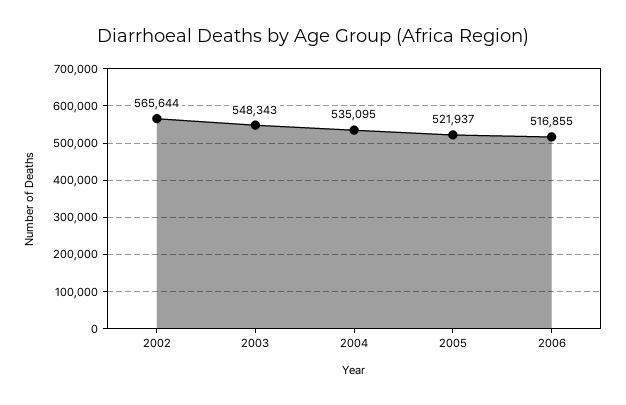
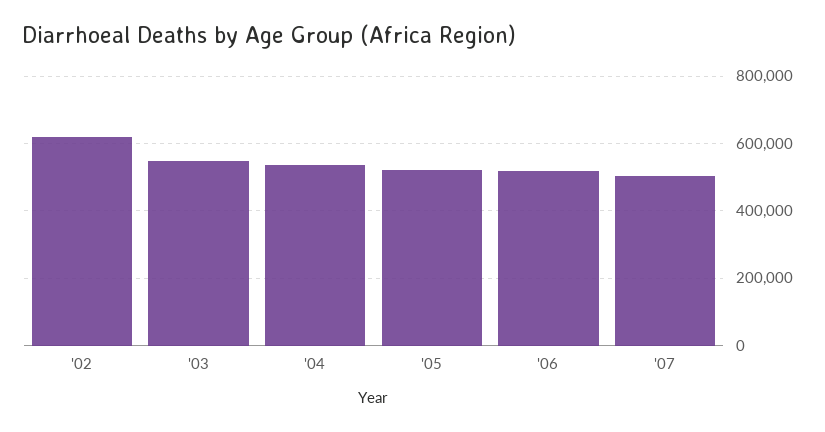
2002: 565644 -> 620000
'07: none -> 500000

